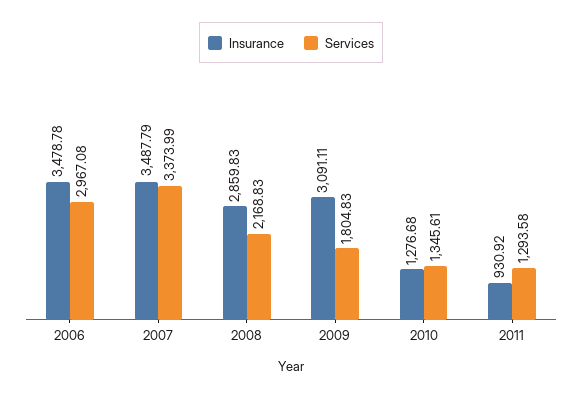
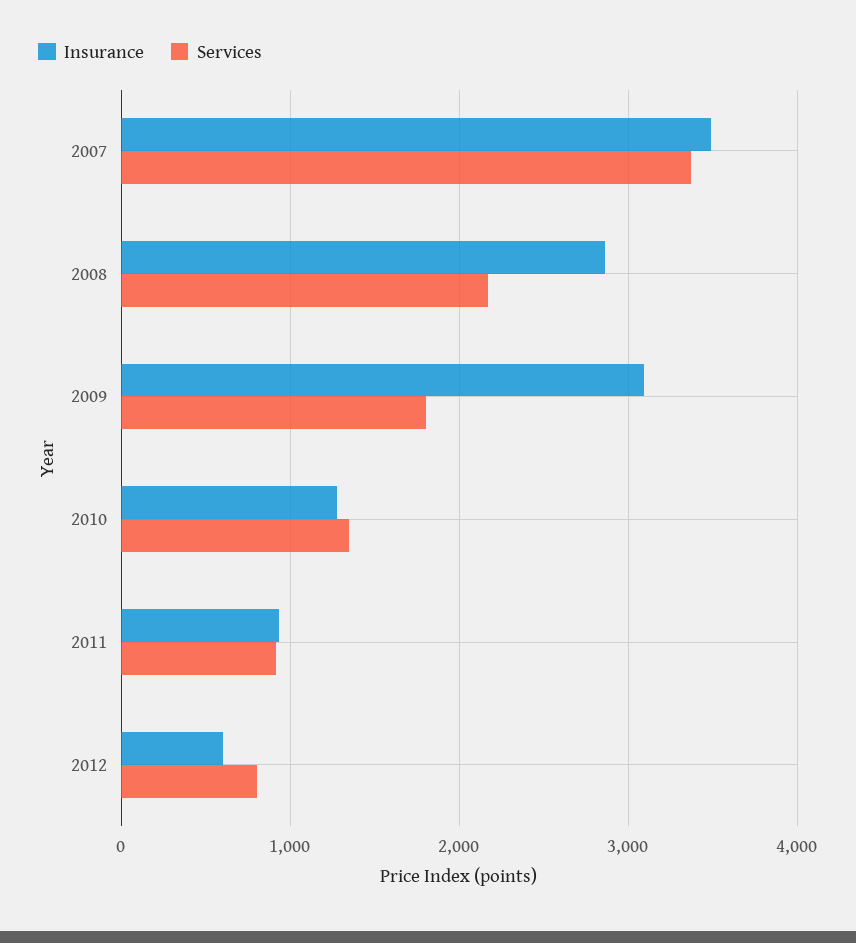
Insurance, 2006: 3478.78 -> none
Services, 2006: 2967.08 -> none
Services, 2011: 1293.58 -> 900
Insurance, 2012: none -> 600
Services, 2012: none -> 800

